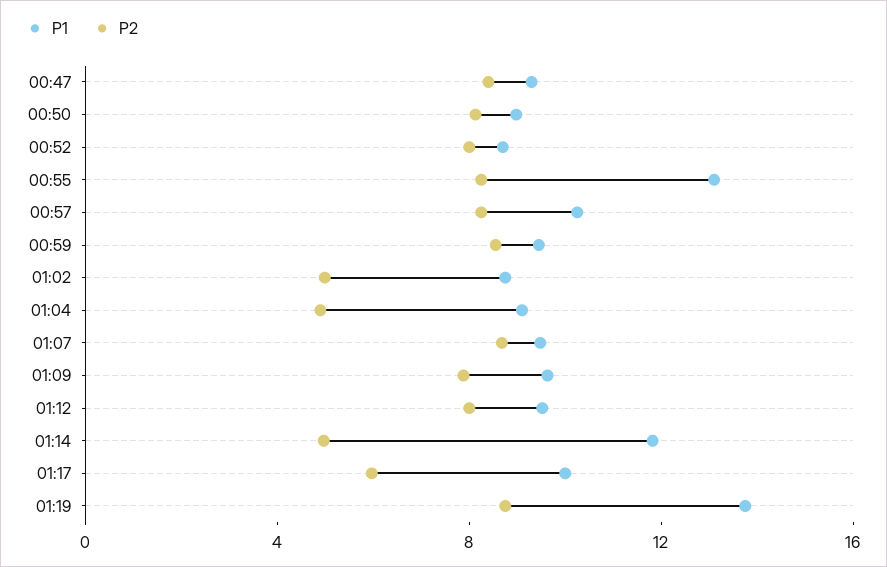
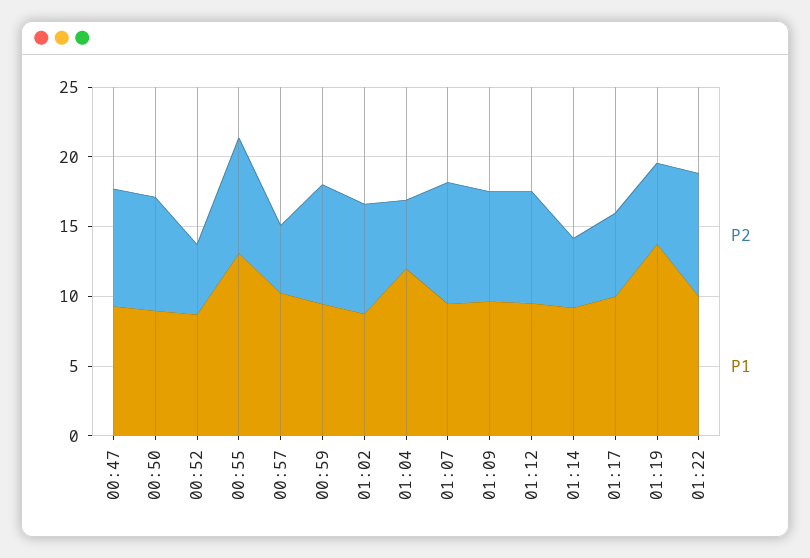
P2, 00:52: 8 -> 5
P2, 00:57: 8 -> 5
P2, 01:02: 5 -> 8
P1, 01:04: 9 -> 12
P1, 01:14: 12 -> 9
P2, 01:19: 9 -> 6
P2, 01:22: none -> 9
P1, 01:22: none -> 10

